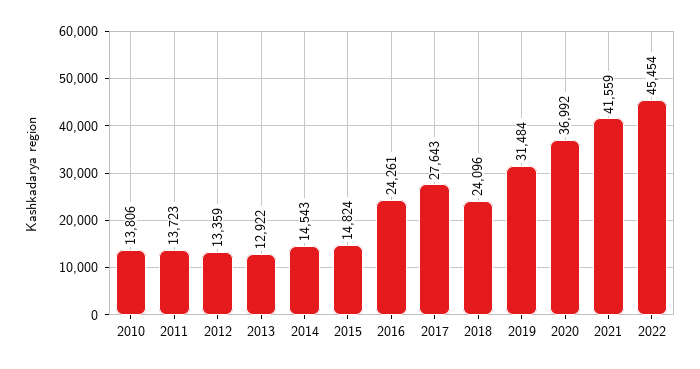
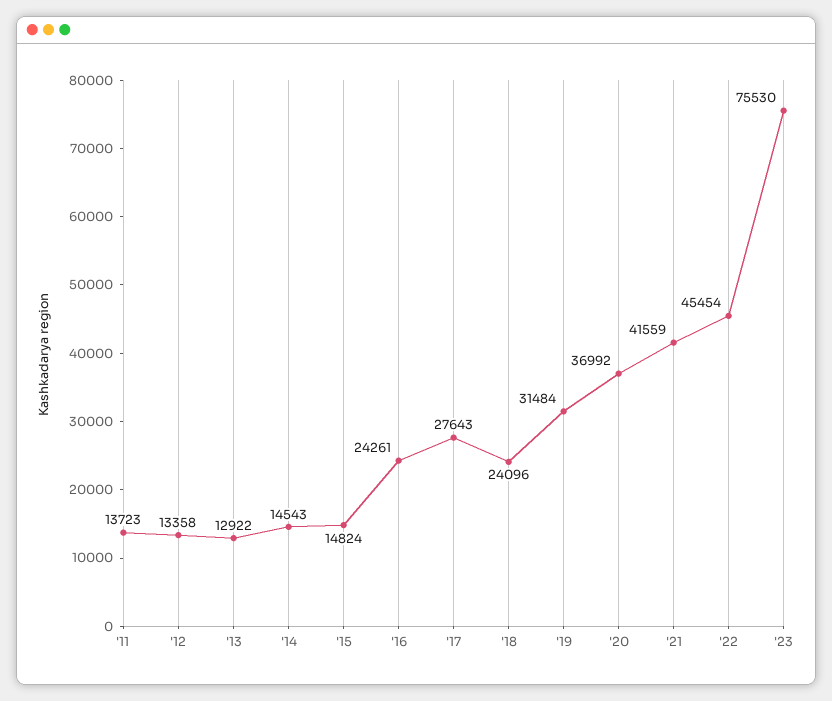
2010: 13806 -> none
2012: 13359 -> 13358
'23: none -> 75530

